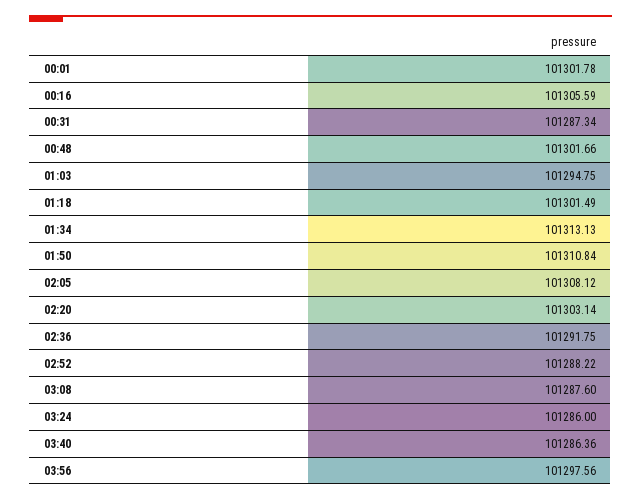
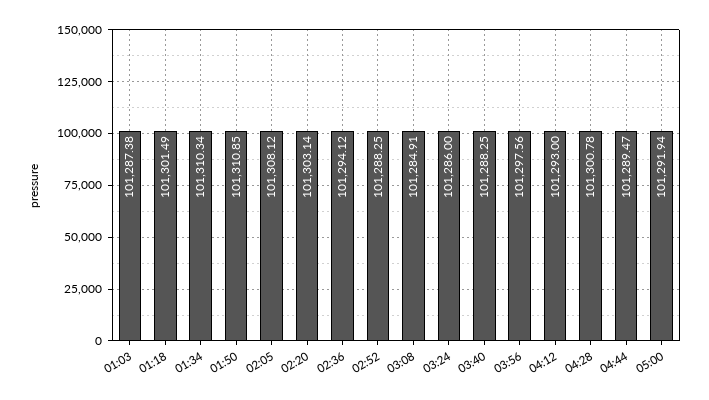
00:01: 101301.78 -> none
00:16: 101305.59 -> none
00:31: 101287.34 -> none
00:48: 101301.66 -> none
01:03: 101294.75 -> 101287.38
01:34: 101313.13 -> 101310.34
01:50: 101310.84 -> 101310.85
02:36: 101291.75 -> 101294.12
02:52: 101288.22 -> 101288.25
03:08: 101287.6 -> 101284.91
03:40: 101286.36 -> 101288.25
04:12: none -> 101293
04:28: none -> 101300.78
04:44: none -> 101289.47
05:00: none -> 101291.94

